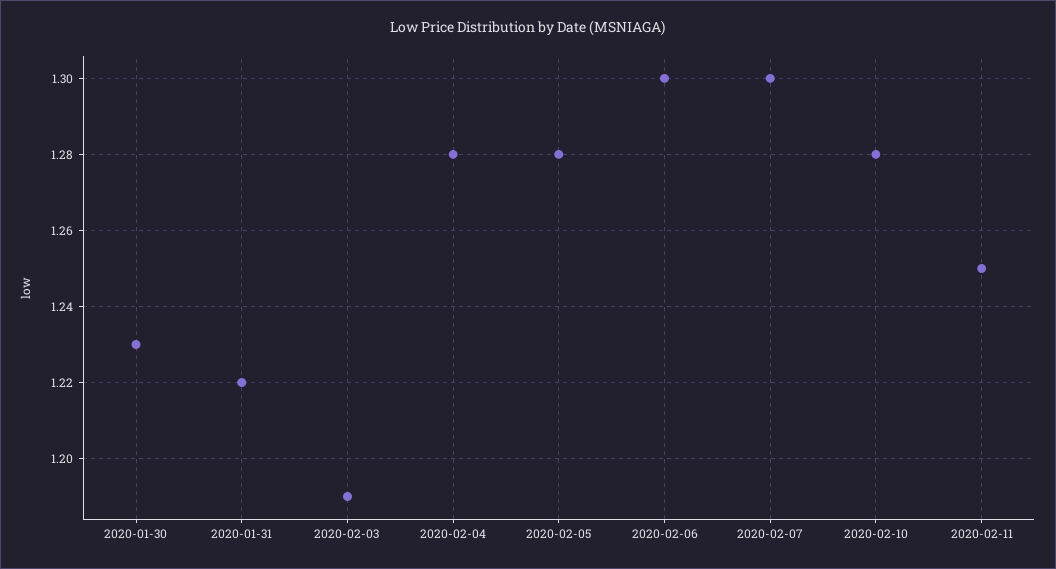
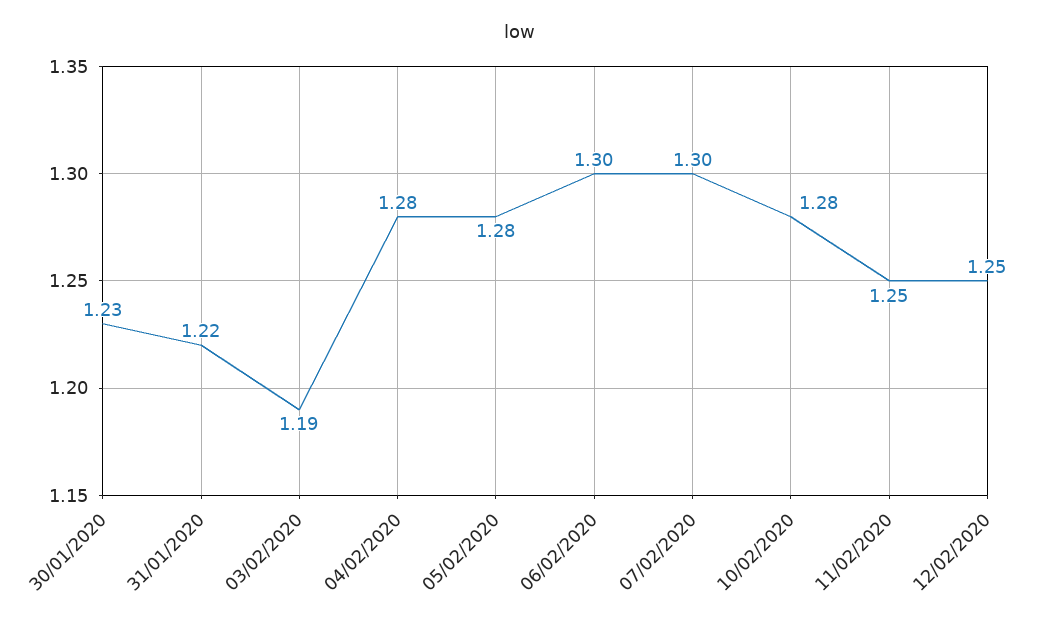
12/02/2020: none -> 1.25

